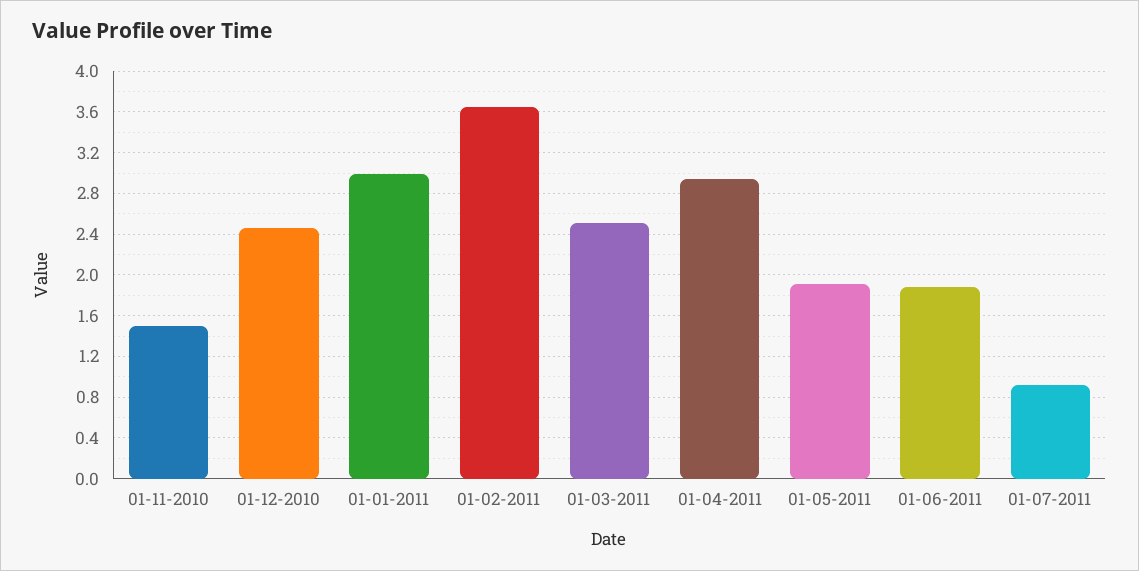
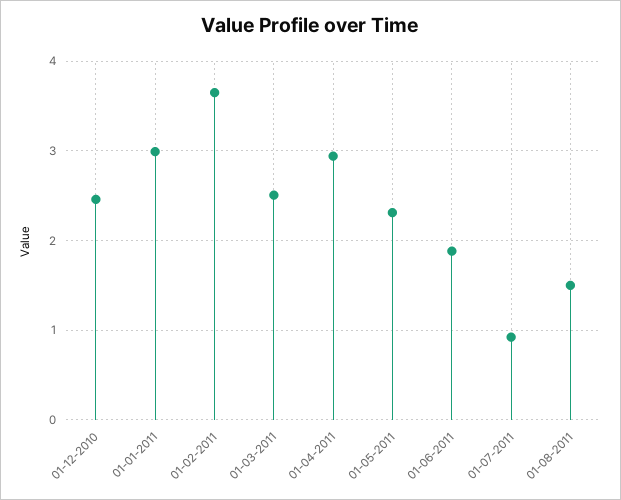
01-11-2010: 1.5 -> none
01-05-2011: 1.9 -> 2.3
01-08-2011: none -> 1.5

